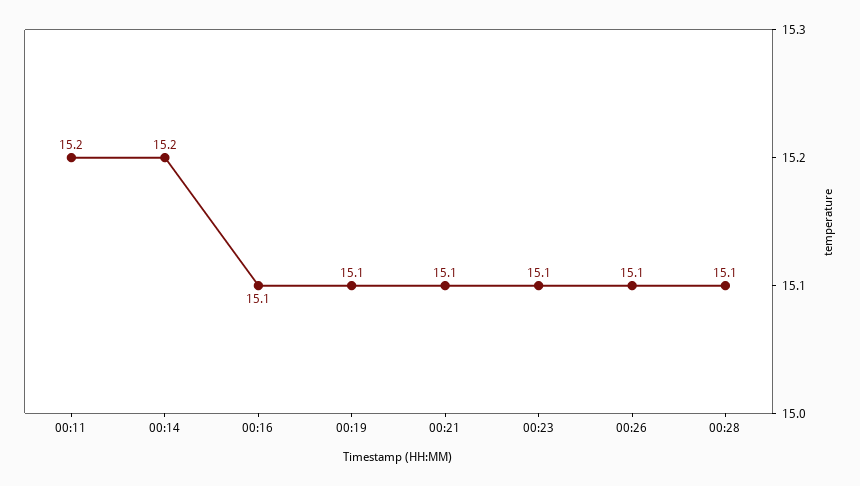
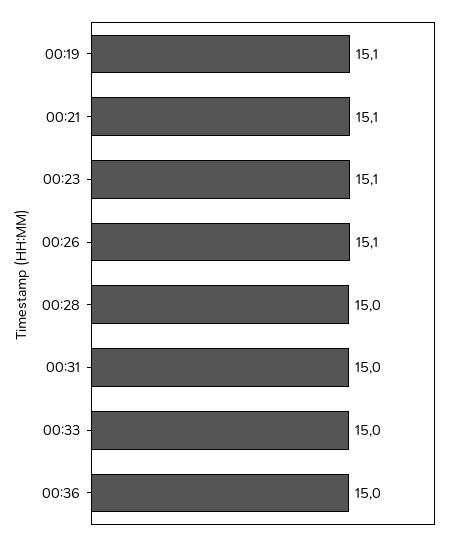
00:11: 15.2 -> none
00:14: 15.2 -> none
00:16: 15.1 -> none
00:28: 15.1 -> 15
00:31: none -> 15
00:33: none -> 15
00:36: none -> 15

